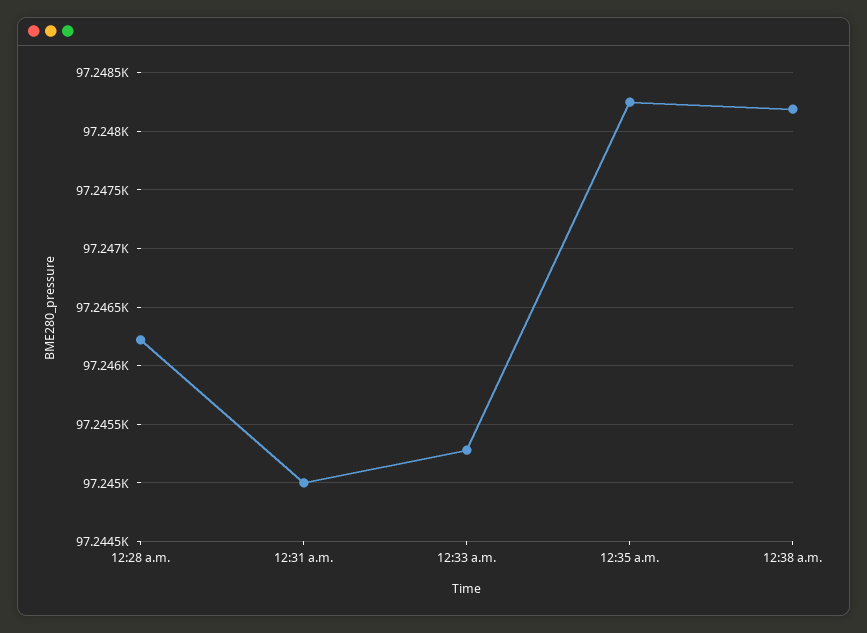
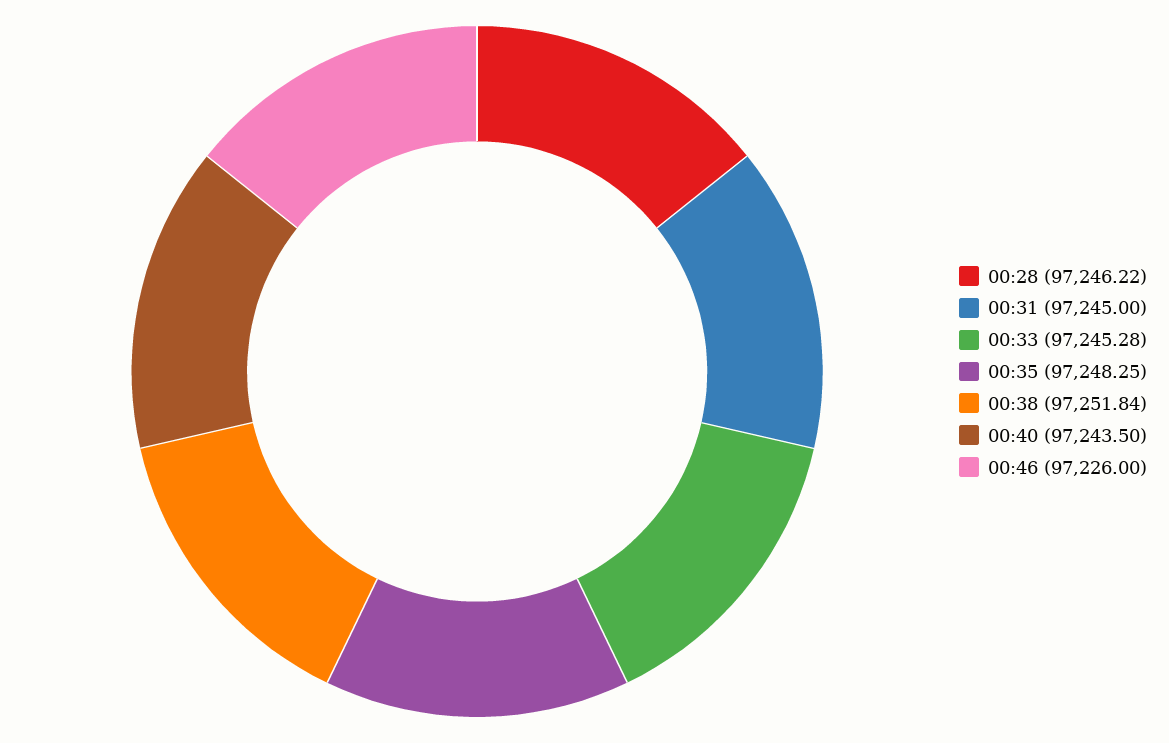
12:38 a.m.: 97248.2 -> 97251.84
00:40: none -> 97243.5
00:46: none -> 97226

